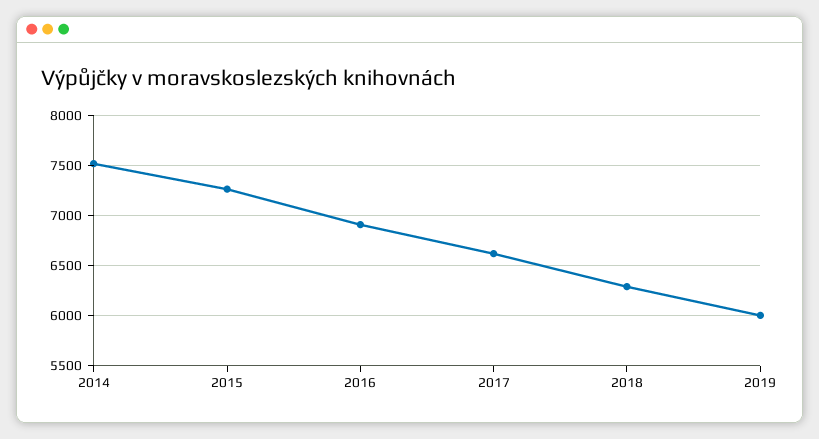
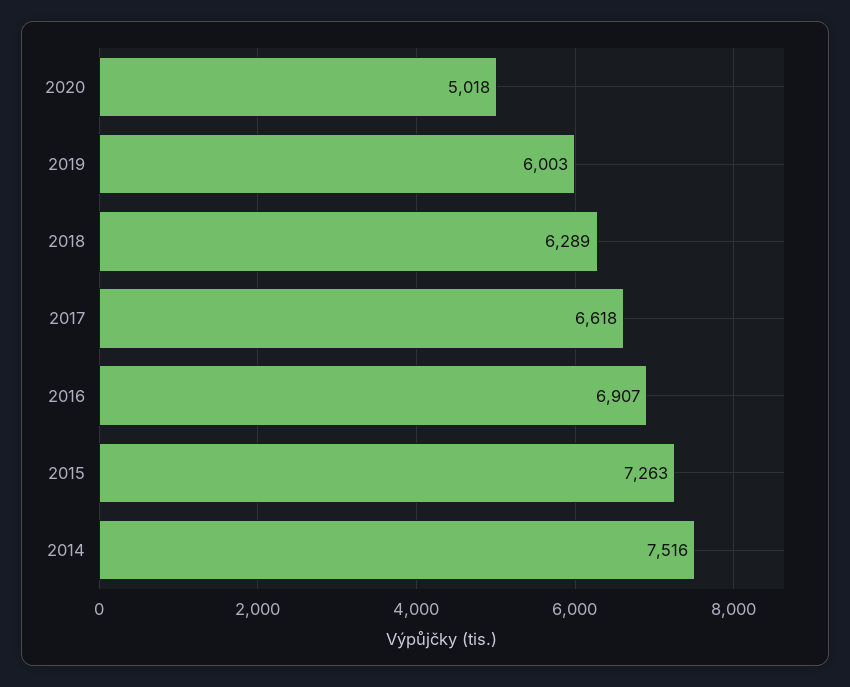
2020: none -> 5018

